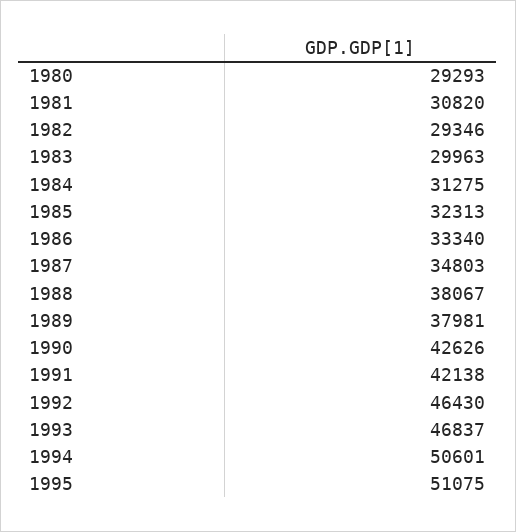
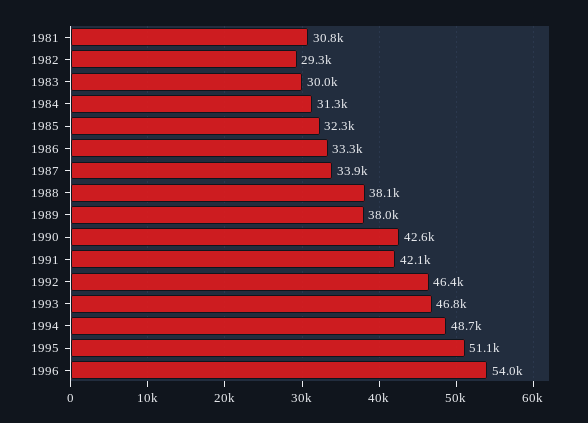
1980: 29293 -> none
1987: 34803 -> 33900
1994: 50601 -> 48700
1996: none -> 54000

